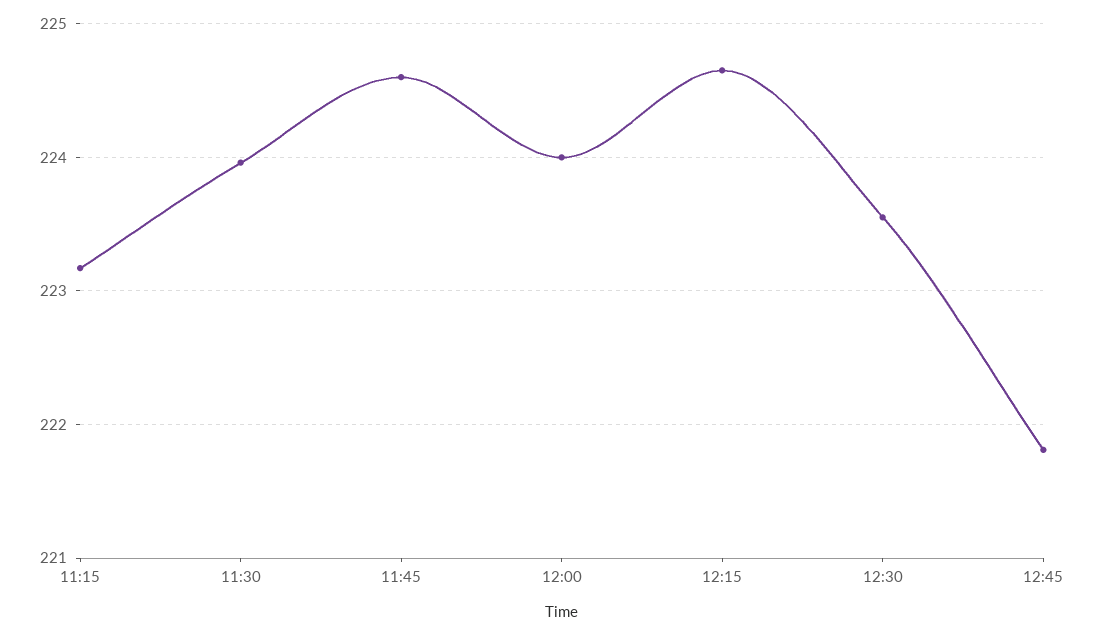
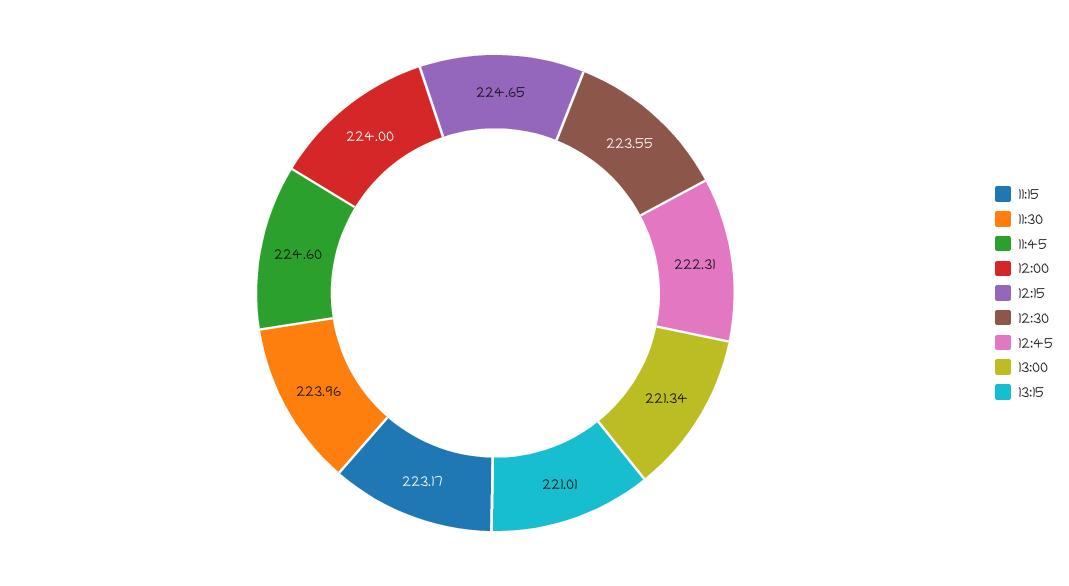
12:45: 221.8 -> 222.31
13:00: none -> 221.34
13:15: none -> 221.01

